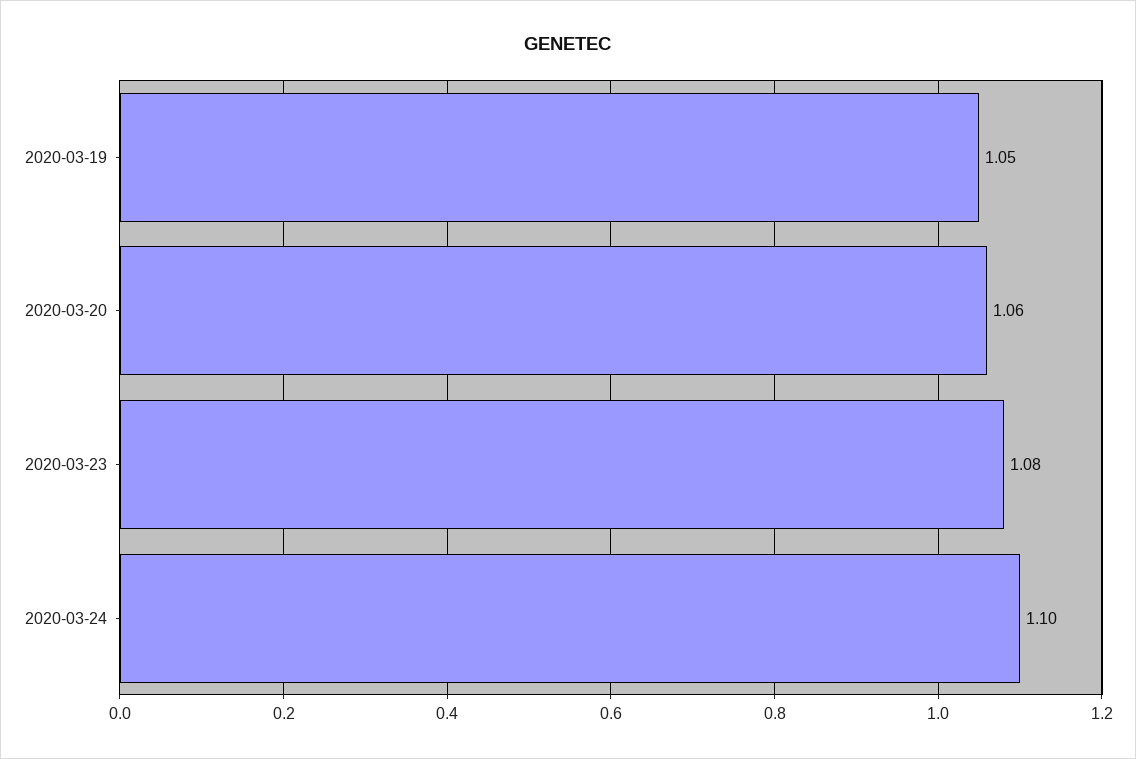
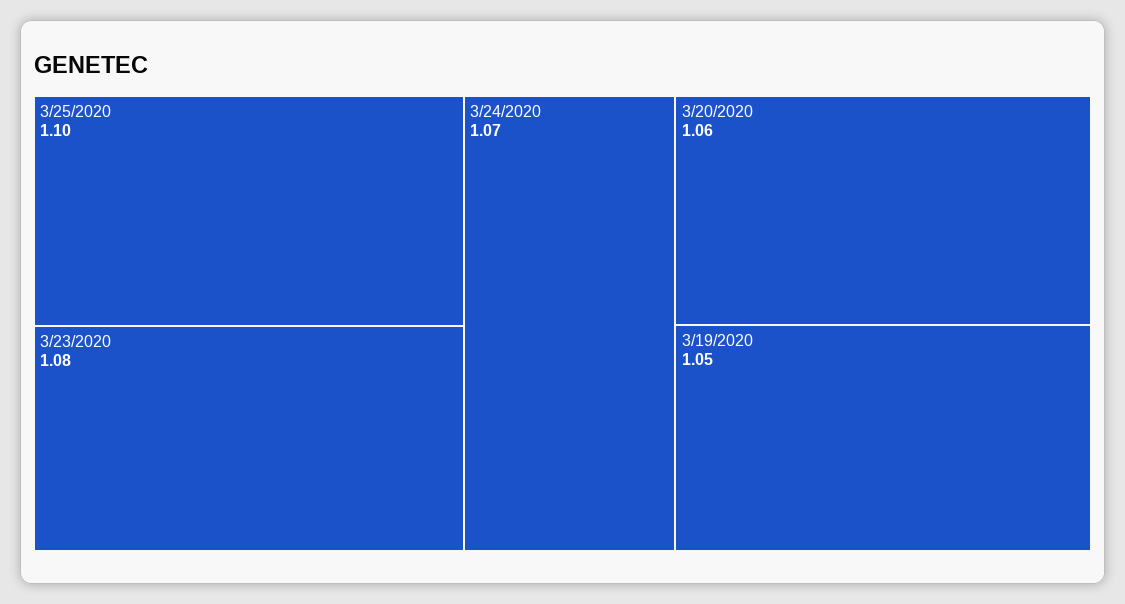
2020-03-24: 1.1 -> 1.07
3/25/2020: none -> 1.1

